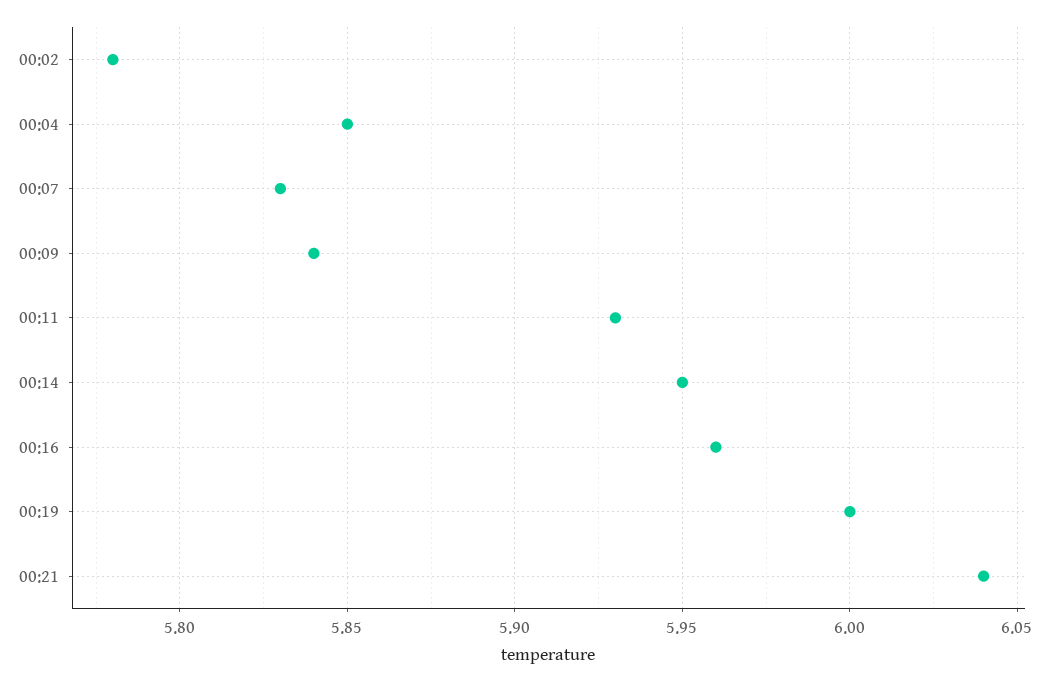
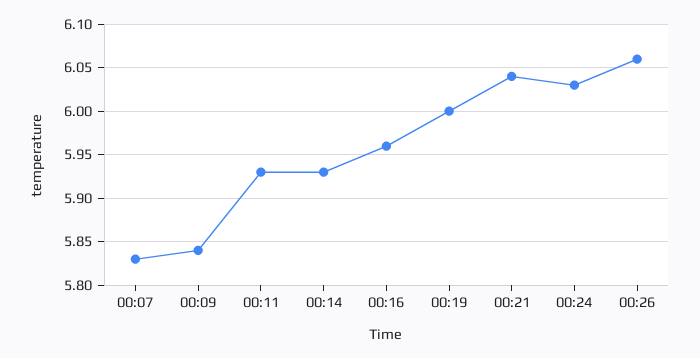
00:02: 5.78 -> none
00:04: 5.85 -> none
00:14: 5.95 -> 5.93
00:24: none -> 6.03
00:26: none -> 6.06

